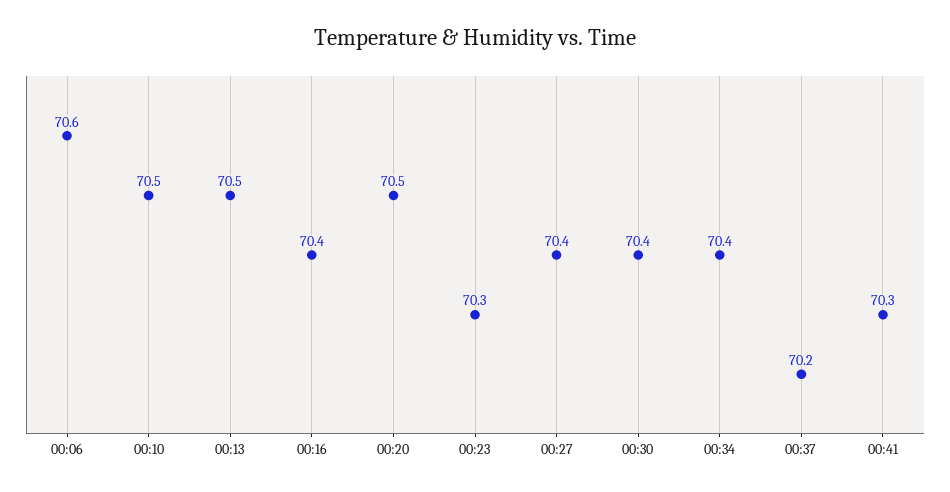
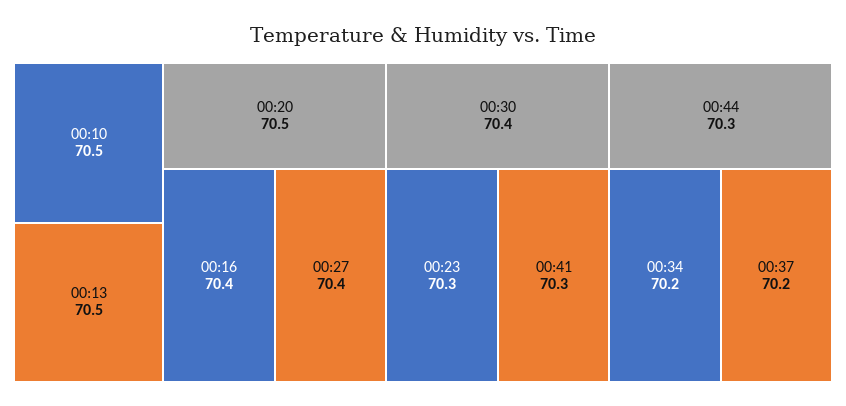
00:06: 70.6 -> none
00:34: 70.4 -> 70.2
00:44: none -> 70.3

